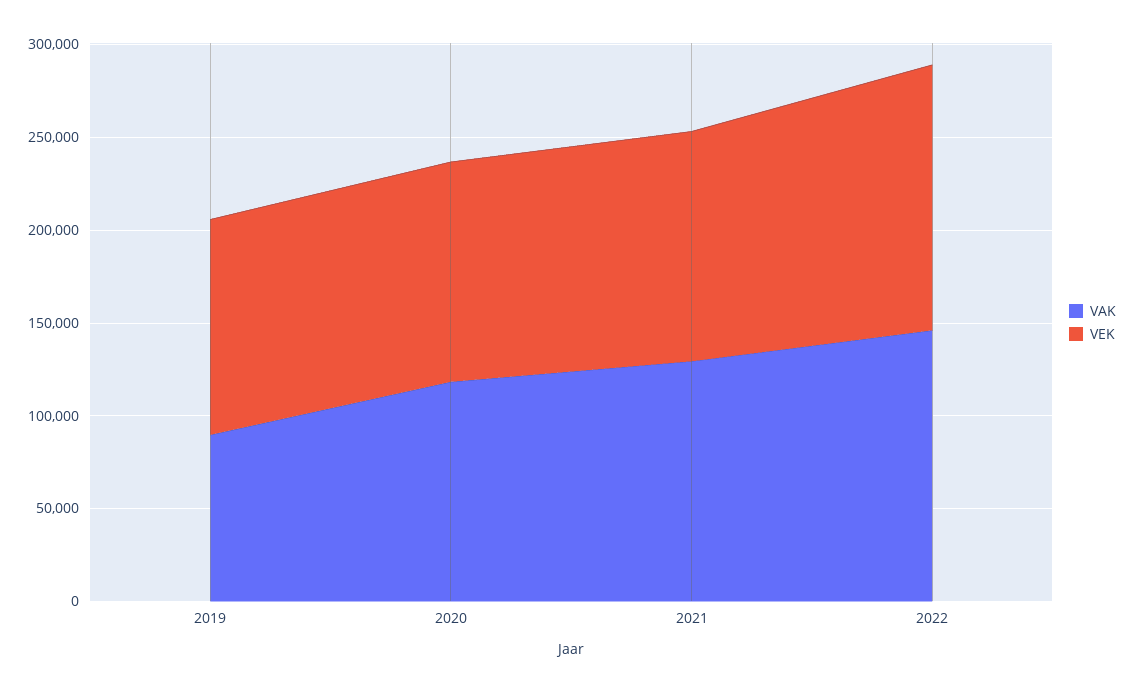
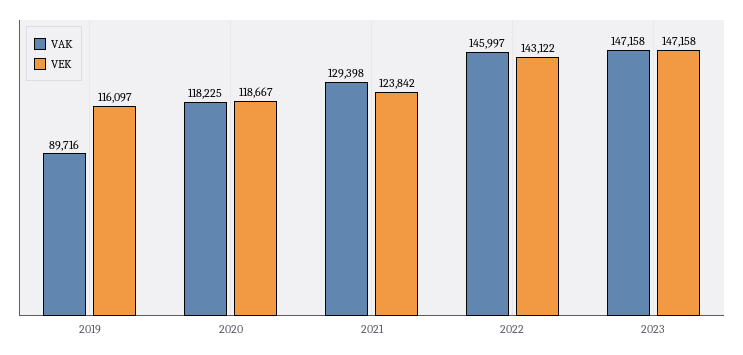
VAK, 2023: none -> 147158
VEK, 2023: none -> 147158

